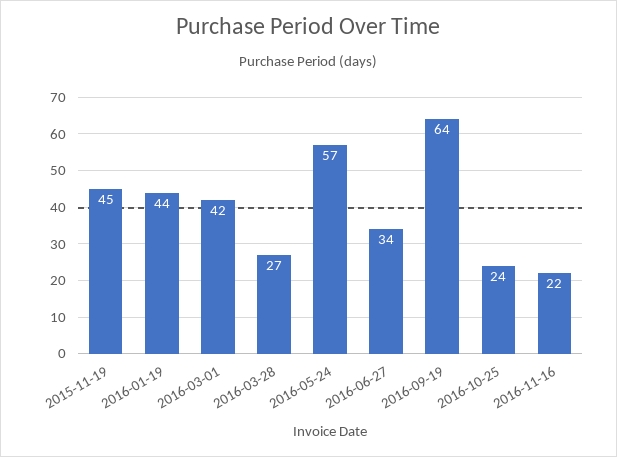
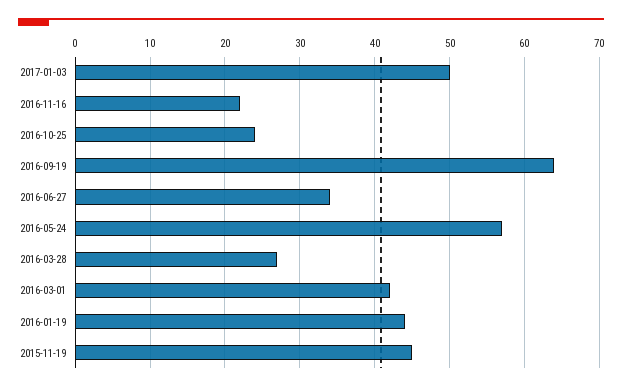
2017-01-03: none -> 50

